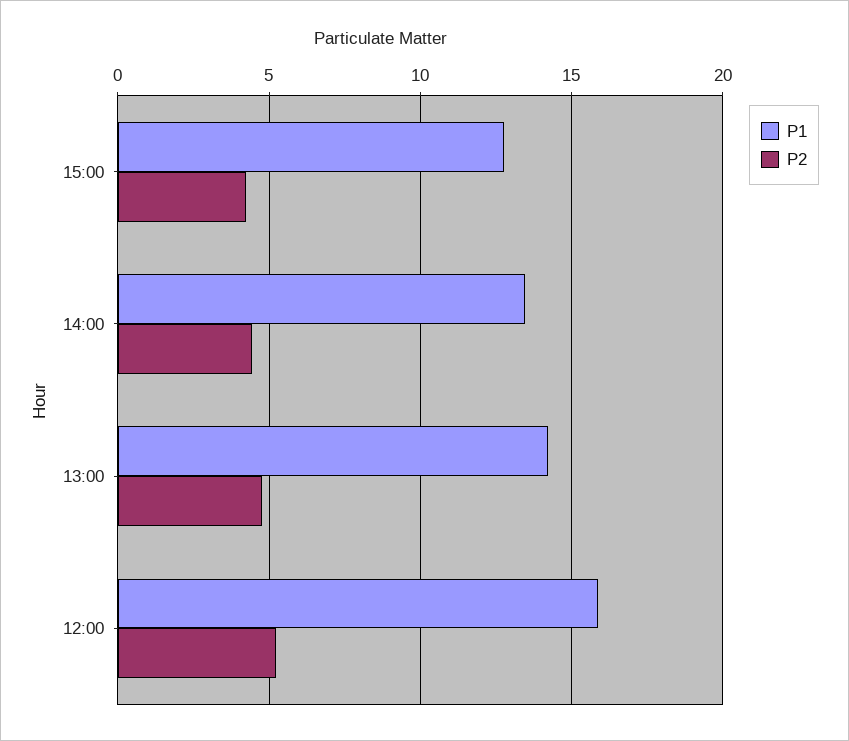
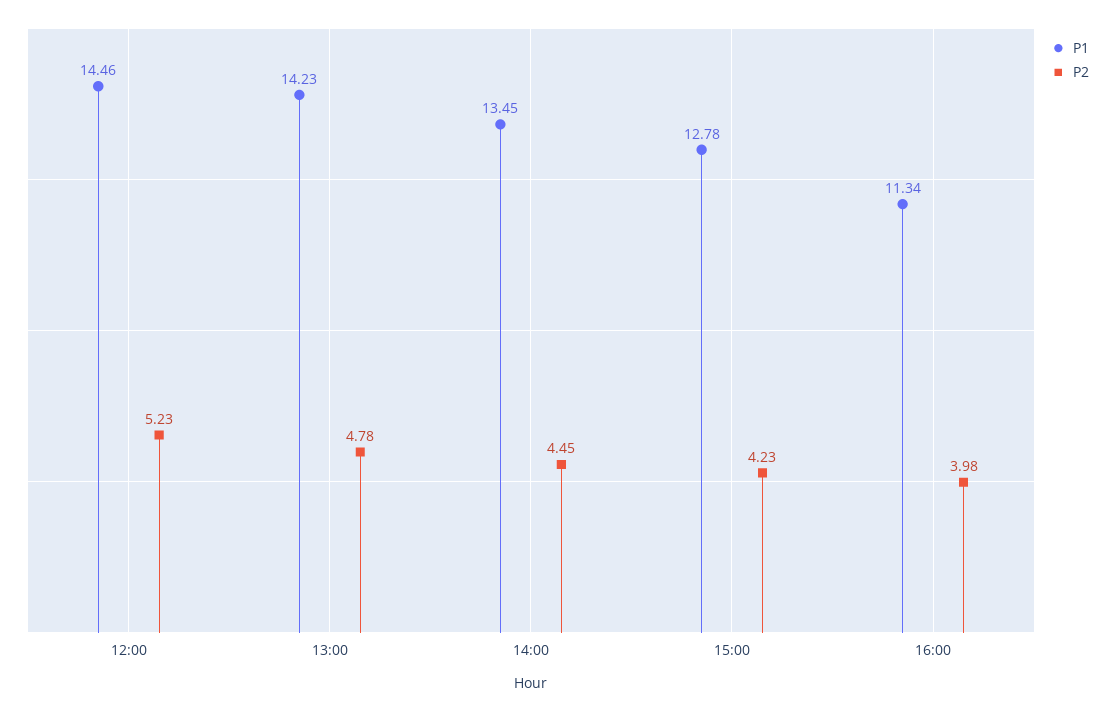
P1, 12:00: 16 -> 14.46
P1, 16:00: none -> 11.34
P2, 16:00: none -> 3.98

